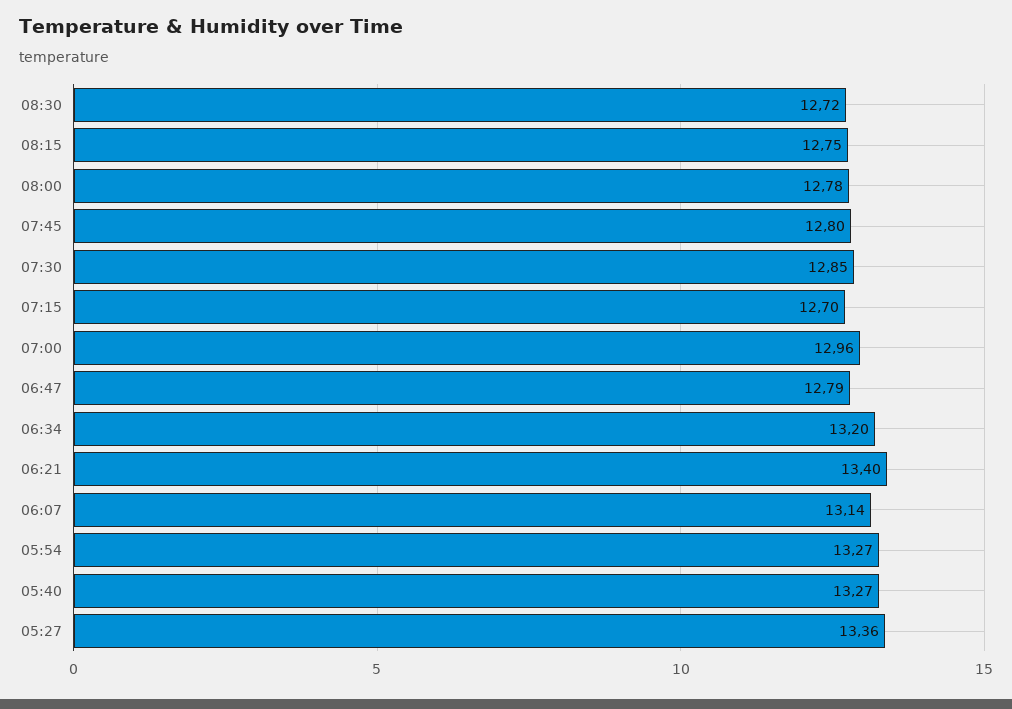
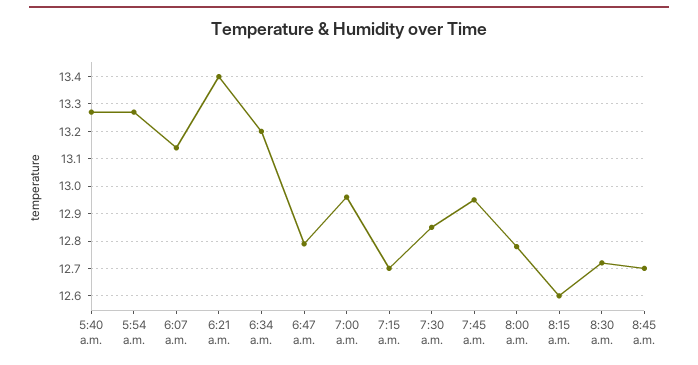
08:15: 12.75 -> 12.6
07:45: 12.8 -> 12.95
05:27: 13.36 -> none
8:45 a.m.: none -> 12.7

